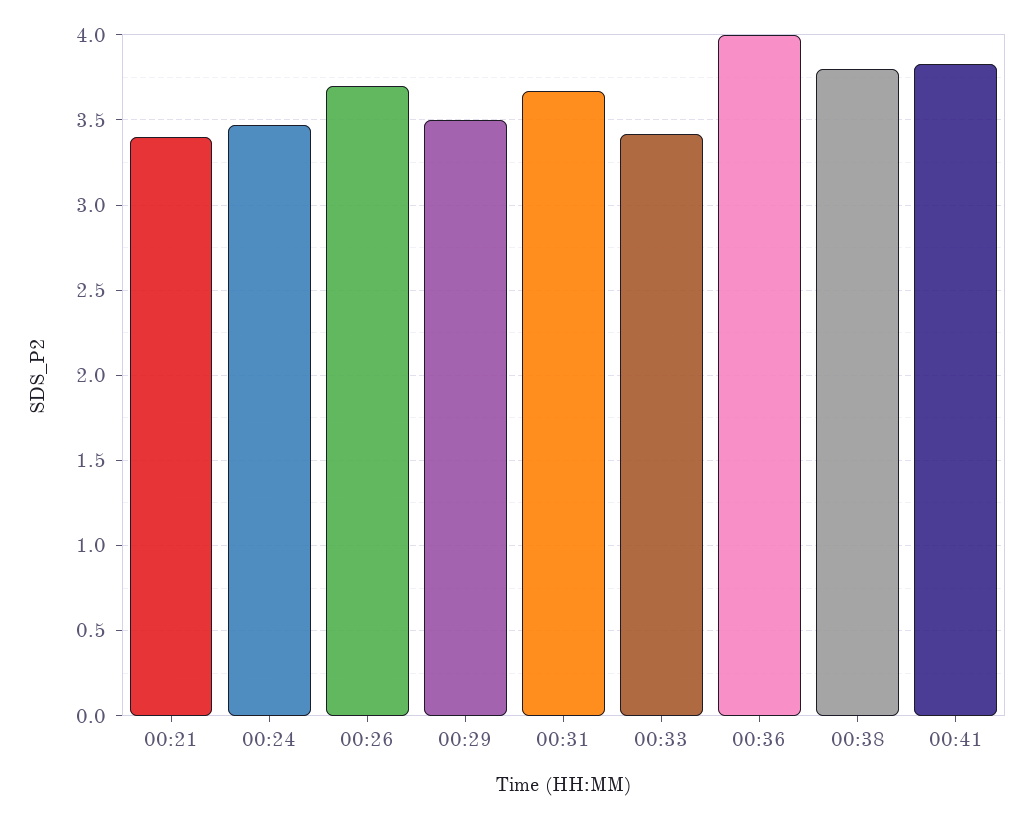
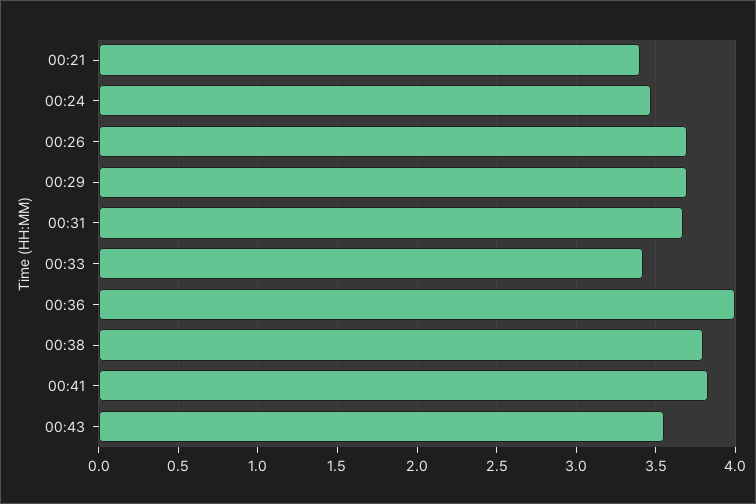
00:29: 3.5 -> 3.7
00:43: none -> 3.55

